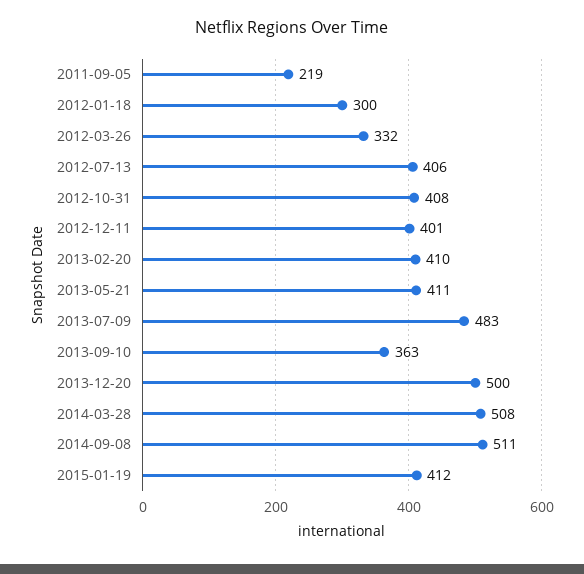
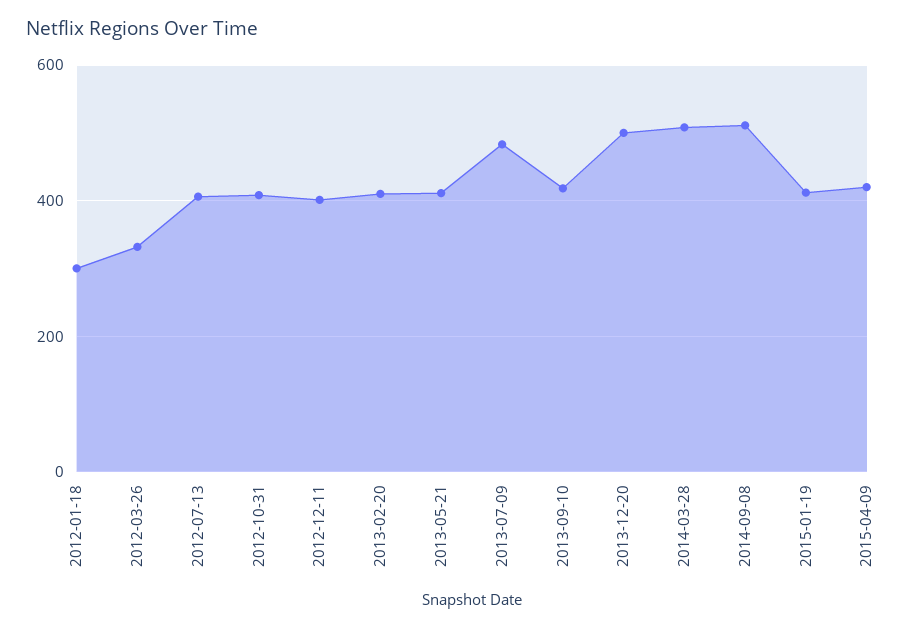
2011-09-05: 219 -> none
2013-09-10: 363 -> 420
2015-04-09: none -> 420

